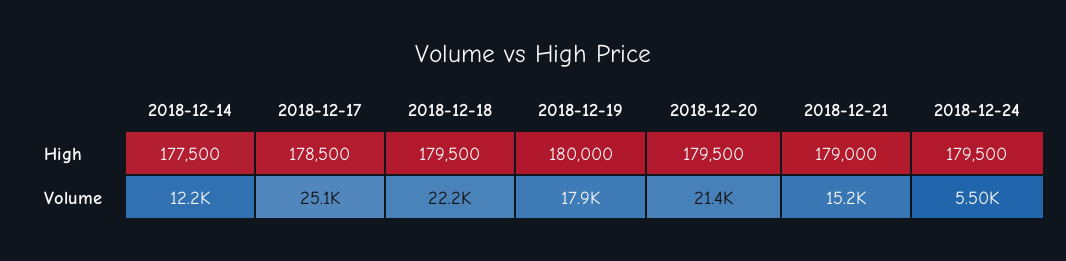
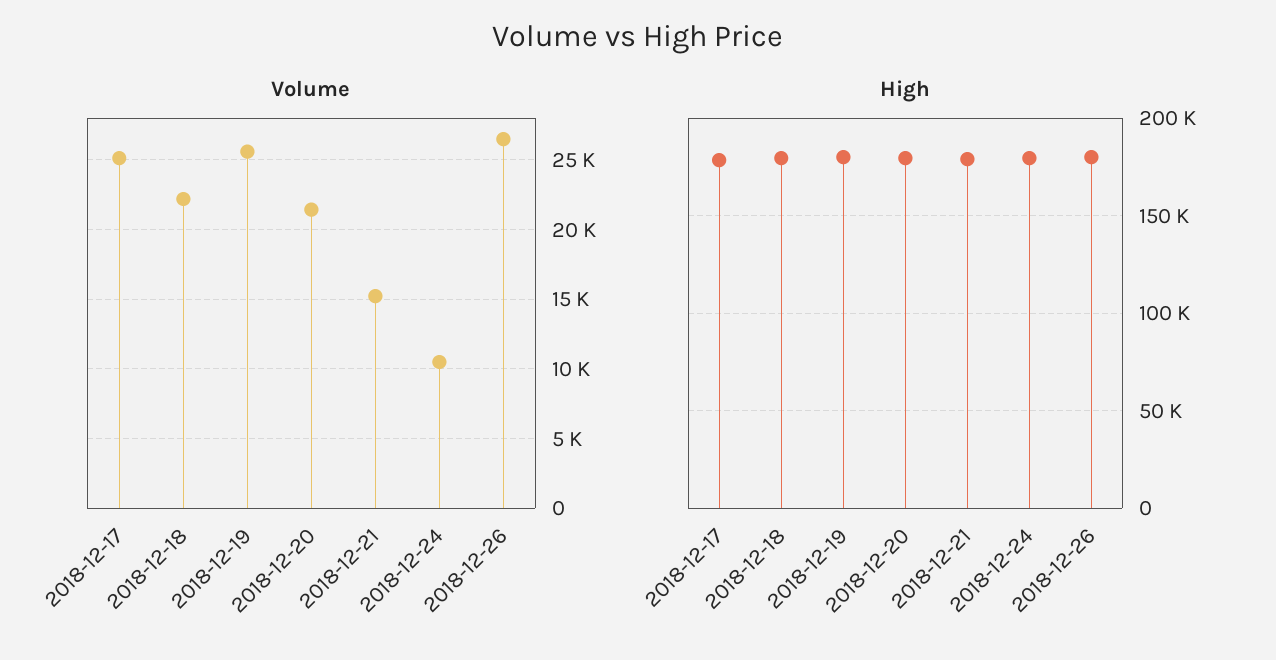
High, 2018-12-14: 177500 -> none
Volume, 2018-12-14: 12200 -> none
Volume, 2018-12-19: 17900 -> 25500
Volume, 2018-12-24: 5500 -> 10500
Volume, 2018-12-26: none -> 26500
High, 2018-12-26: none -> 180000

